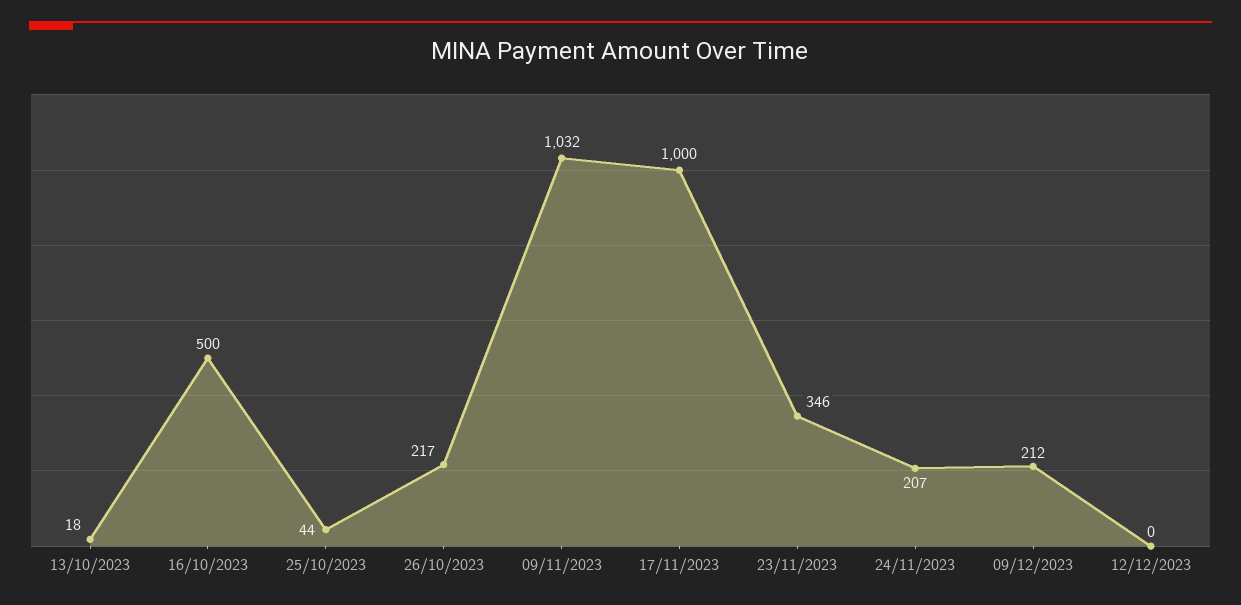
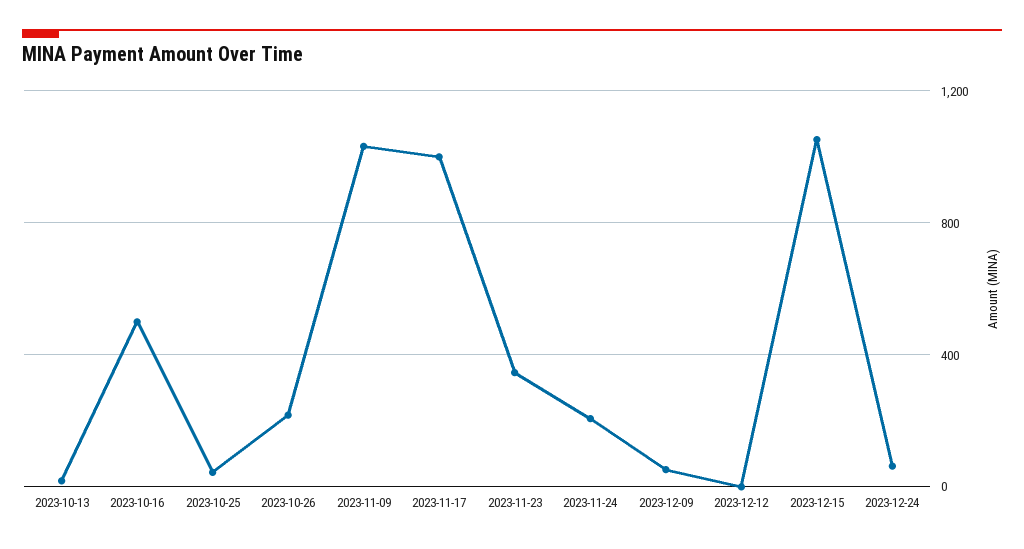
09/12/2023: 212 -> 50
2023-12-15: none -> 1050
2023-12-24: none -> 50

